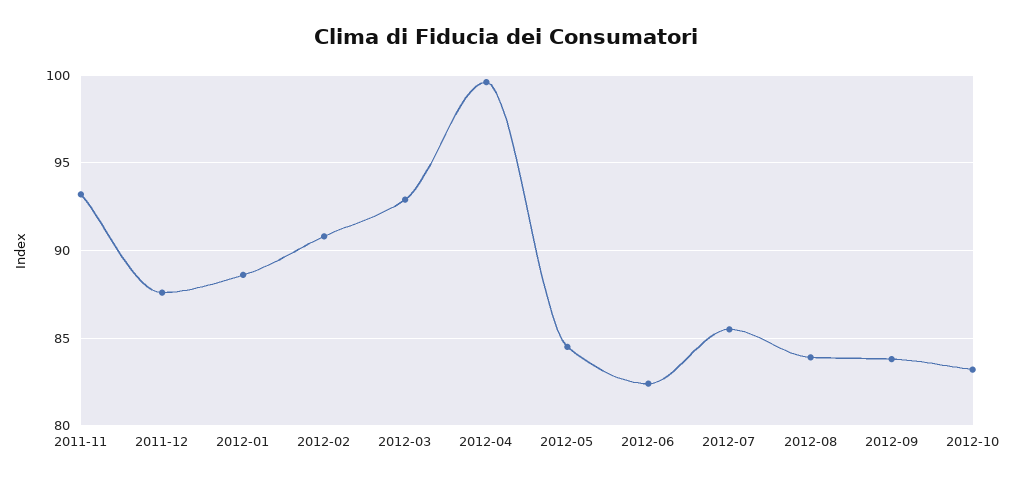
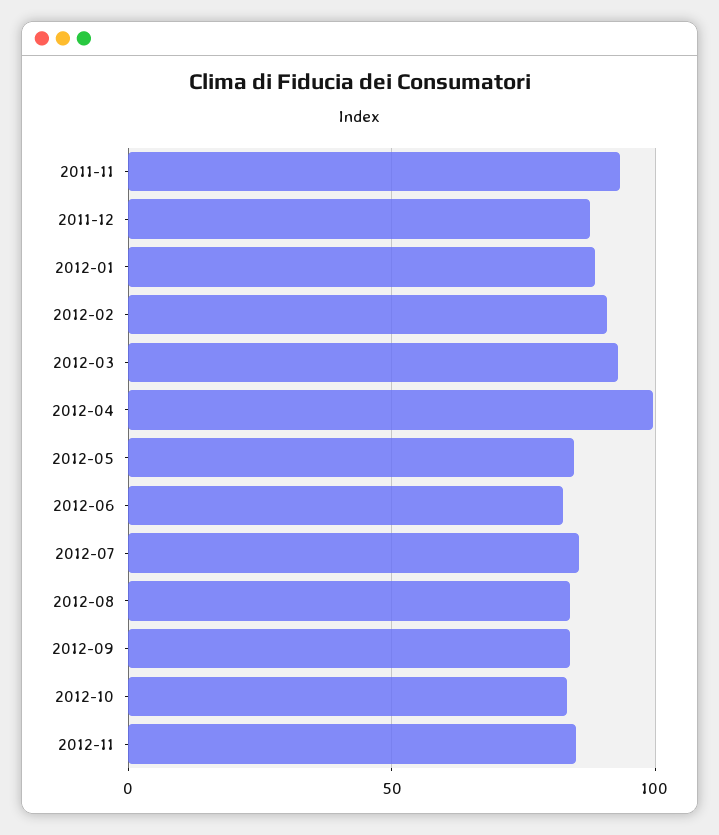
2012-11: none -> 85

